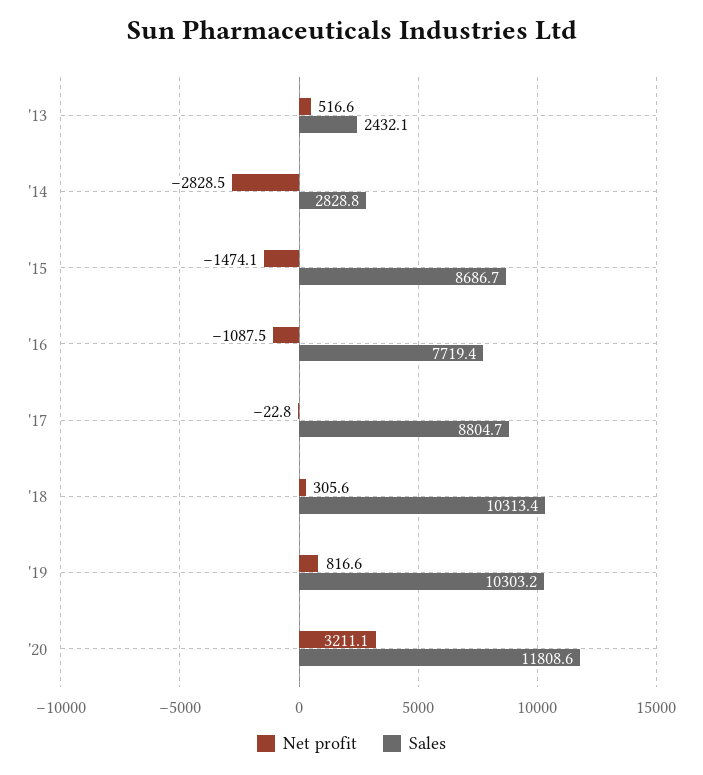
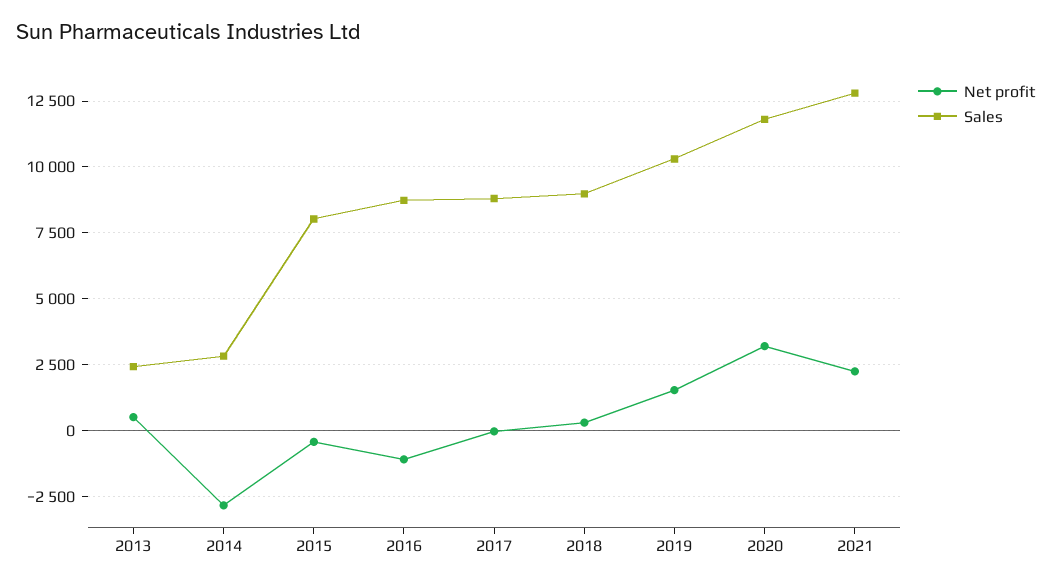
Net profit, '15: -1474.1 -> -500
Sales, '15: 8686.7 -> 8000
Sales, '16: 7719.4 -> 8750
Sales, '18: 10313.4 -> 9000
Net profit, '19: 816.6 -> 1500
Net profit, 2021: none -> 2250
Sales, 2021: none -> 12750

